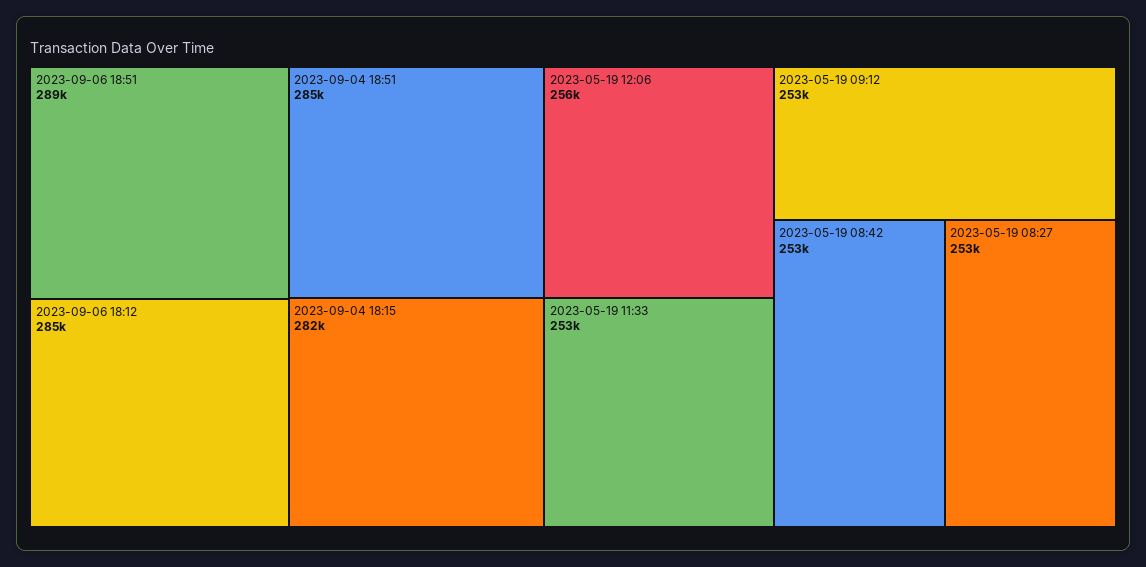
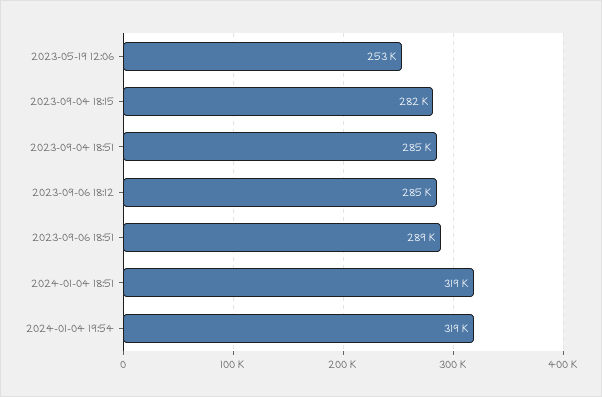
2023-05-19 12:06: 256000 -> 253000
2023-05-19 11:33: 253000 -> none
2023-05-19 09:12: 253000 -> none
2023-05-19 08:42: 253000 -> none
2023-05-19 08:27: 253000 -> none
2024-01-04 18:51: none -> 319000
2024-01-04 19:54: none -> 319000

